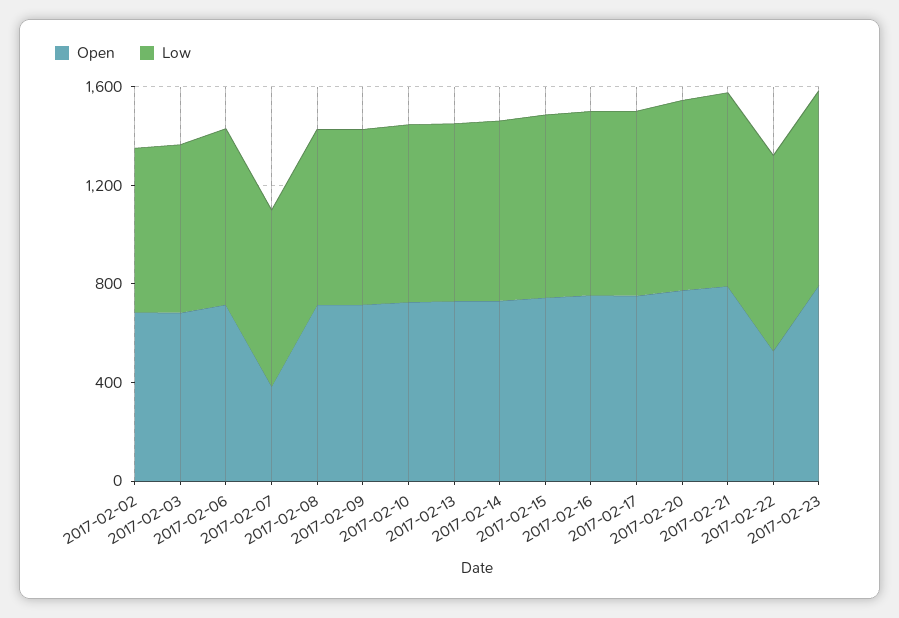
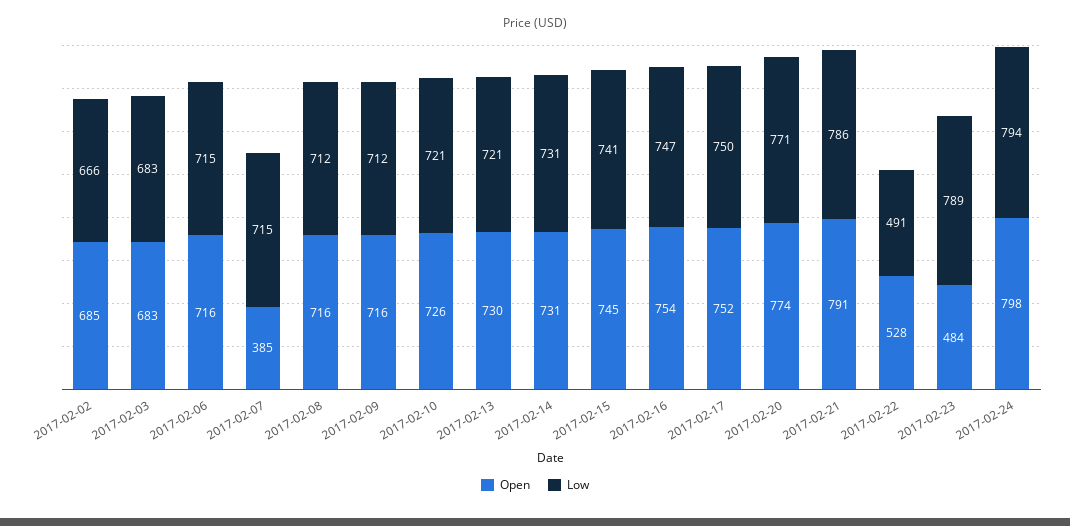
Low, 2017-02-22: 800 -> 491
Open, 2017-02-23: 800 -> 484
Open, 2017-02-24: none -> 798
Low, 2017-02-24: none -> 794

